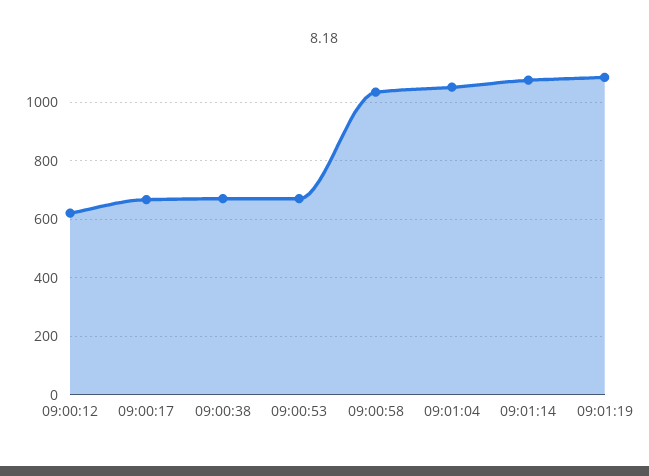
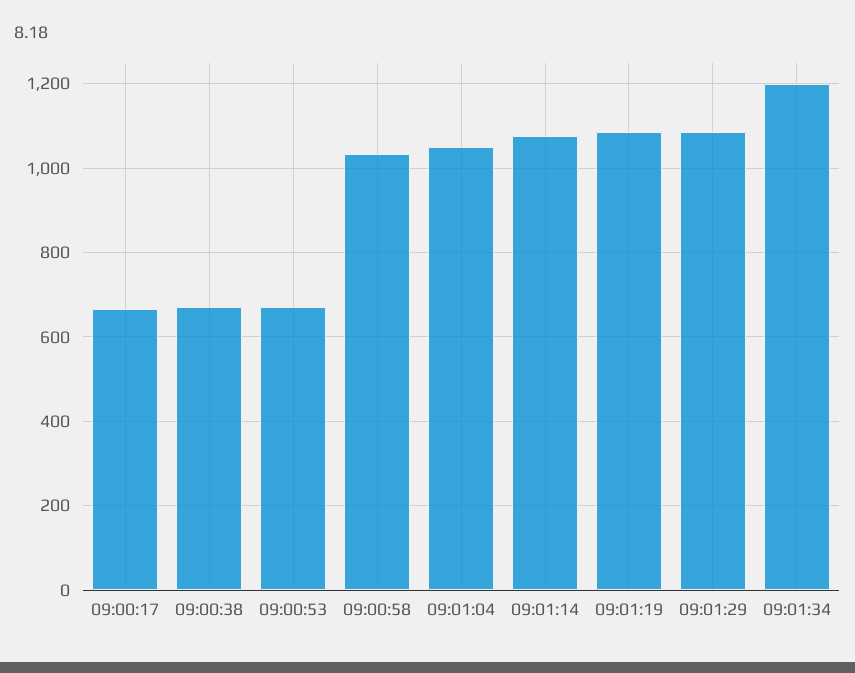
09:00:12: 625 -> none
09:01:29: none -> 1080
09:01:34: none -> 1200

